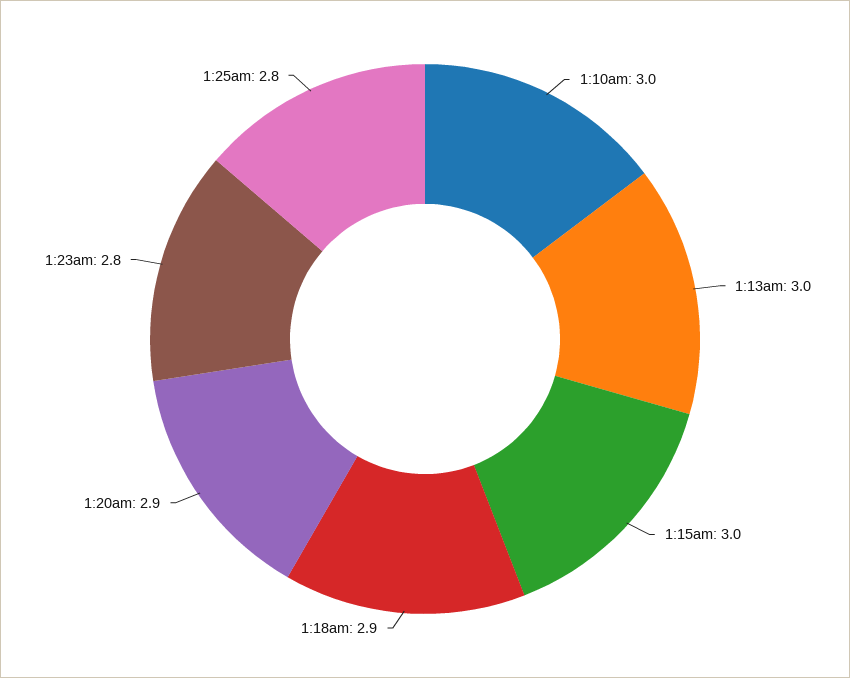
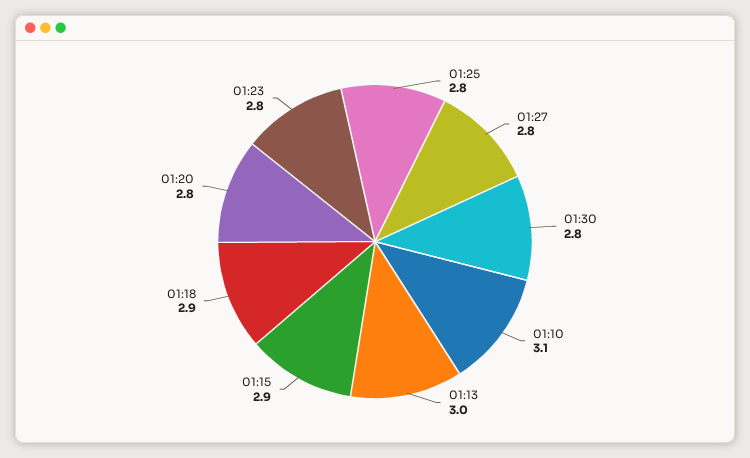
1:10am: 3 -> 3.1
1:15am: 3 -> 2.9
1:20am: 2.9 -> 2.8
01:27: none -> 2.8
01:30: none -> 2.8

